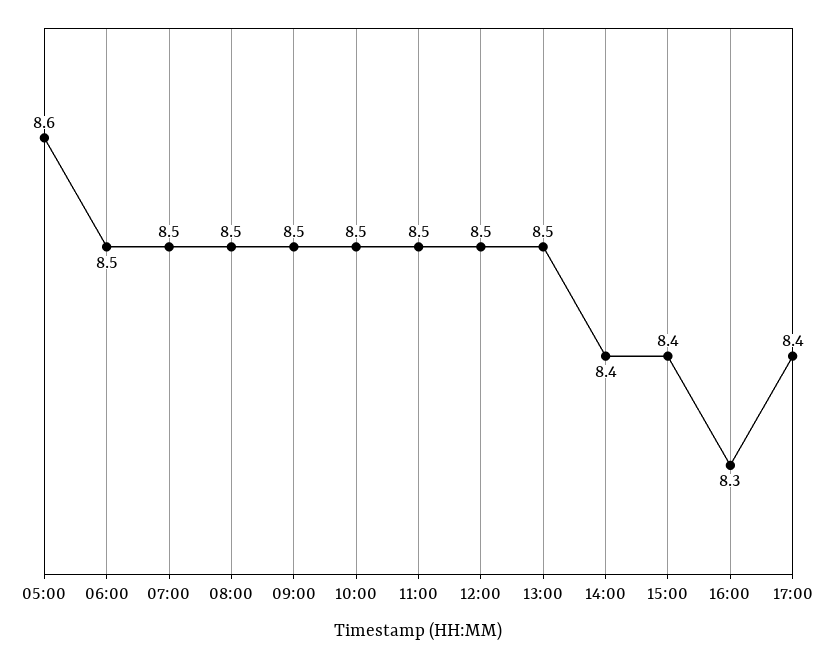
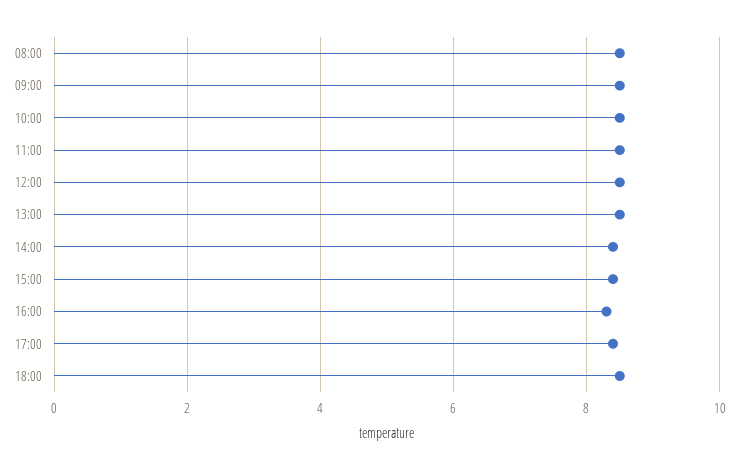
05:00: 8.6 -> none
06:00: 8.5 -> none
07:00: 8.5 -> none
18:00: none -> 8.5

